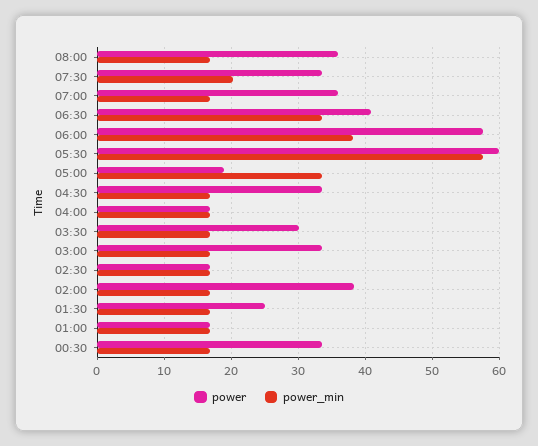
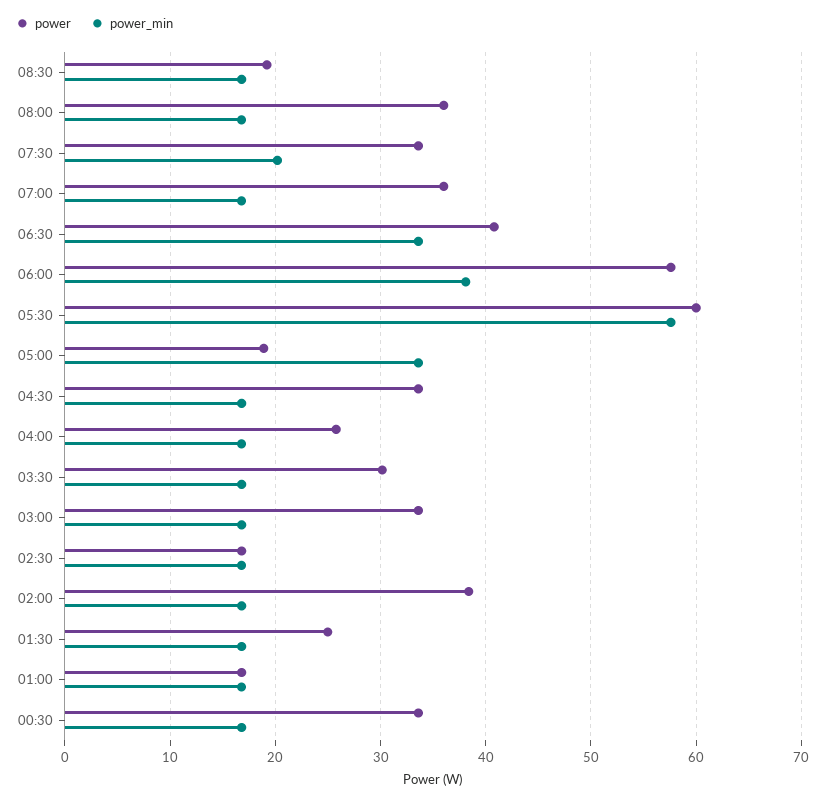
power, 04:00: 17 -> 26
power, 08:30: none -> 19
power_min, 08:30: none -> 17

